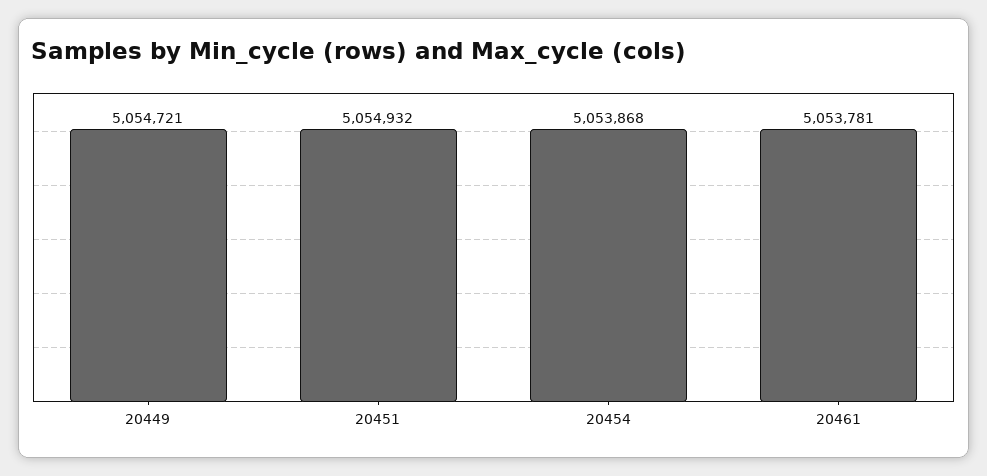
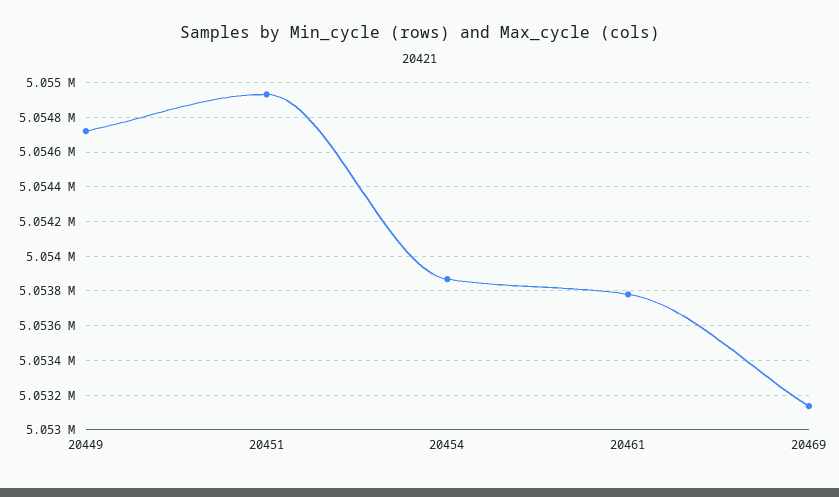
20469: none -> 5053150

